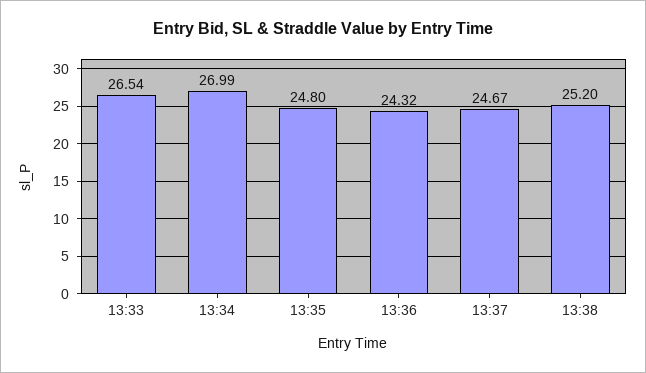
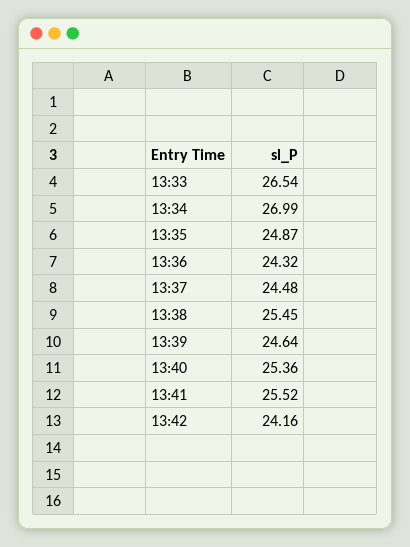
13:35: 24.8 -> 24.87
13:37: 24.67 -> 24.48
13:38: 25.2 -> 25.45
13:39: none -> 24.64
13:40: none -> 25.36
13:41: none -> 25.52
13:42: none -> 24.16

